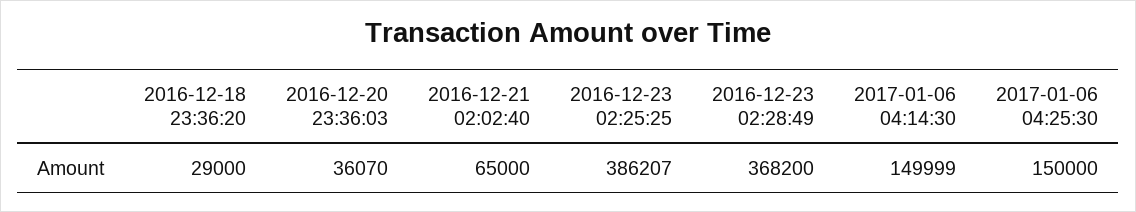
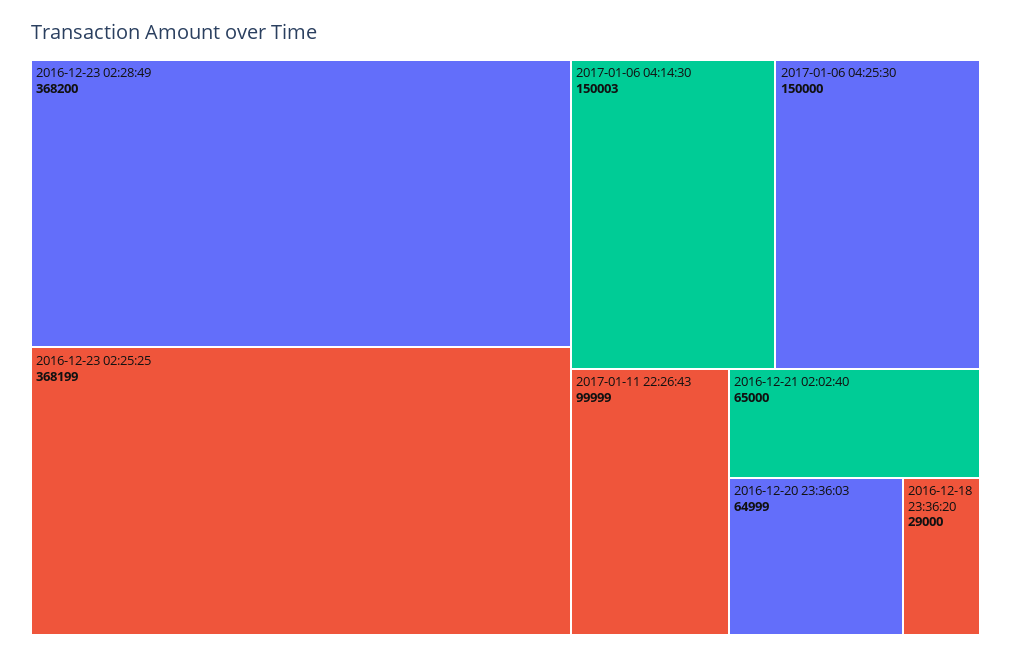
2016-12-20 23:36:03: 36070 -> 64999
2016-12-23 02:25:25: 386207 -> 368199
2017-01-06 04:14:30: 149999 -> 150003
2017-01-11 22:26:43: none -> 99999

